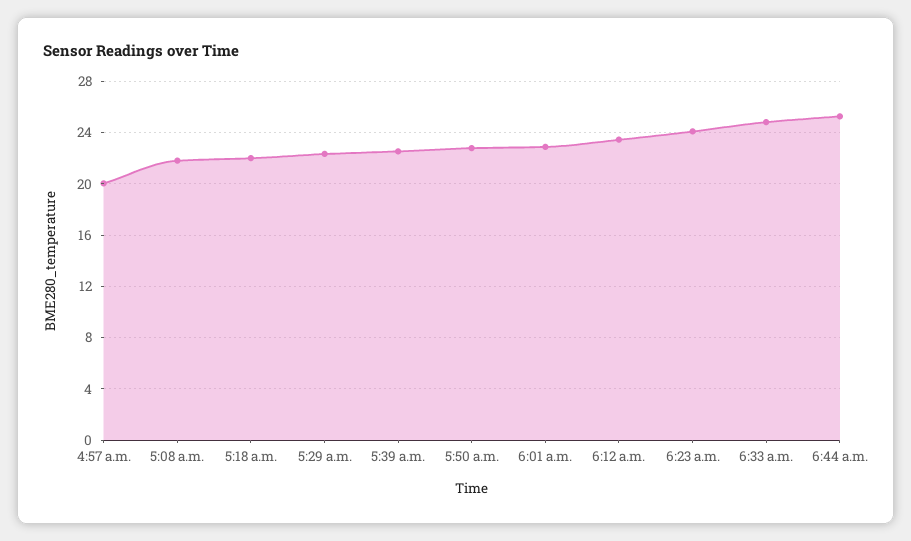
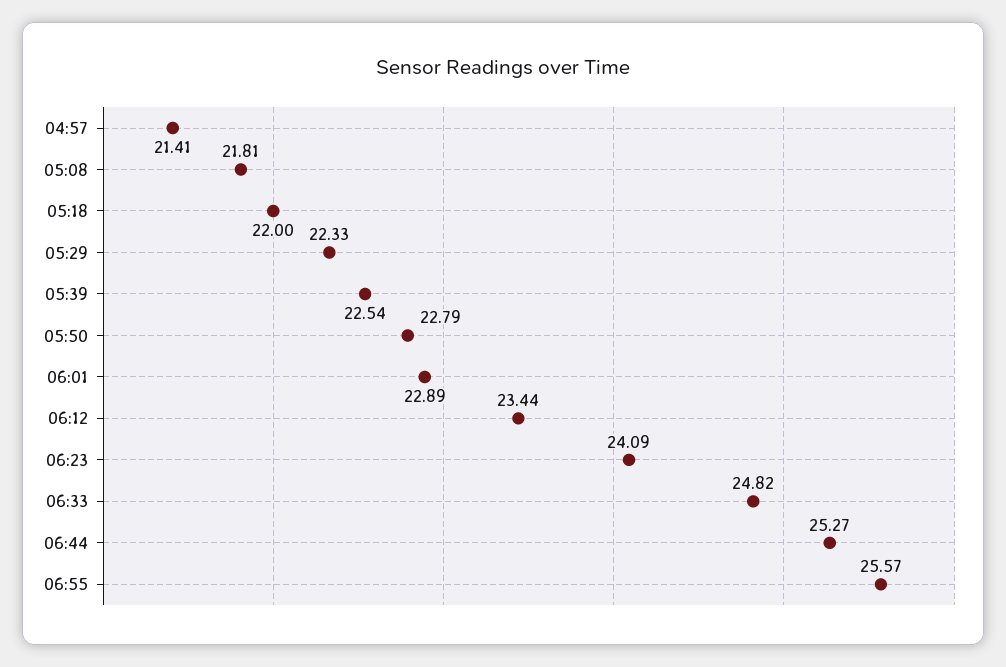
4:57 a.m.: 20 -> 21.41
06:55: none -> 25.57

